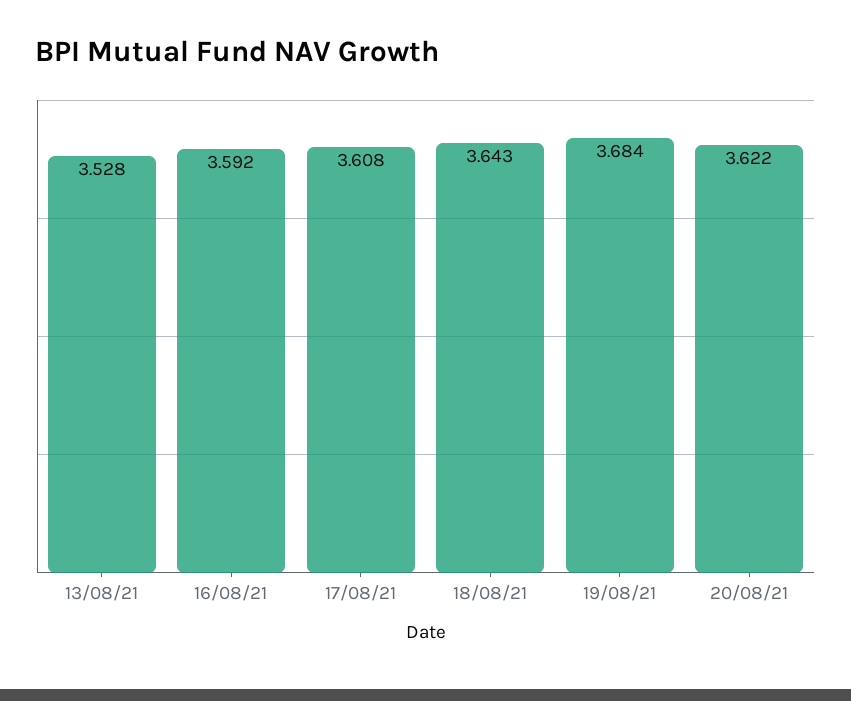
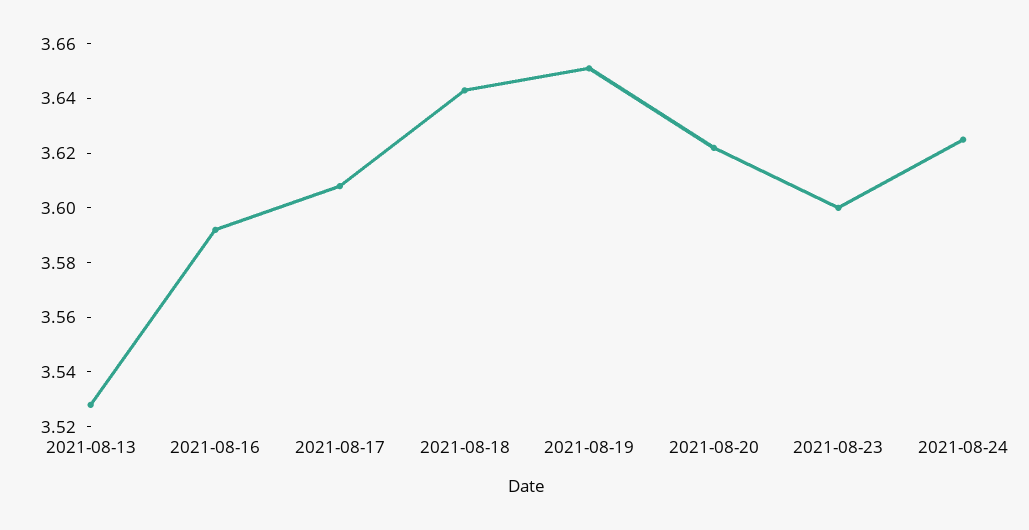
19/08/21: 3.684 -> 3.65
2021-08-23: none -> 3.6
2021-08-24: none -> 3.625

